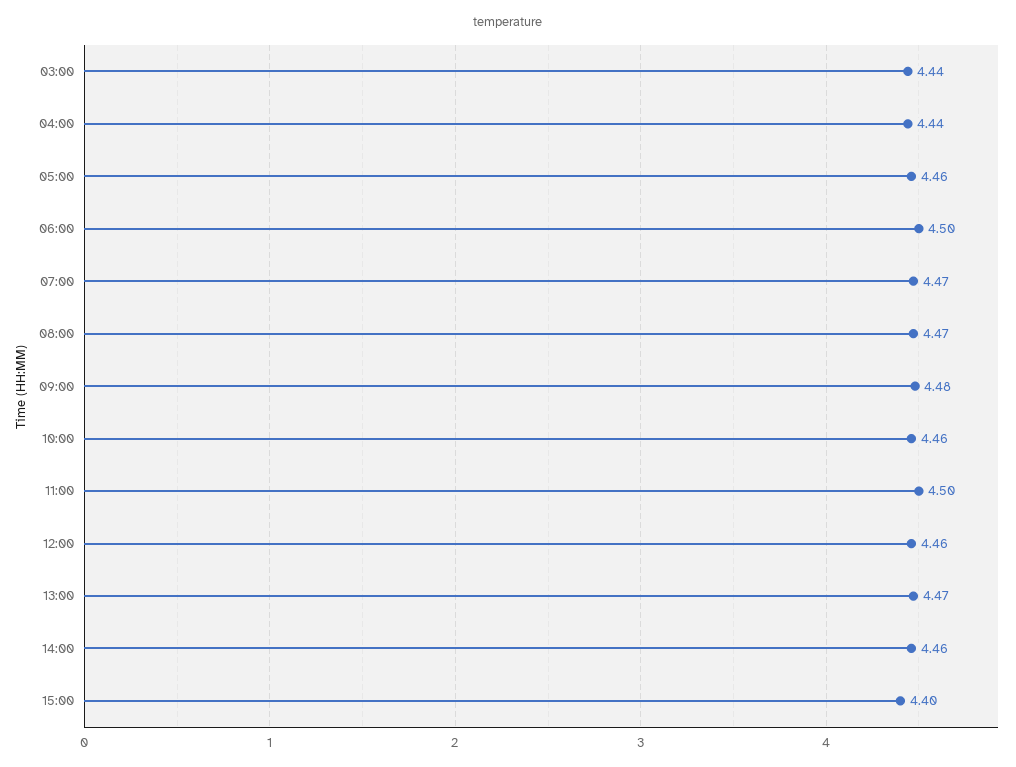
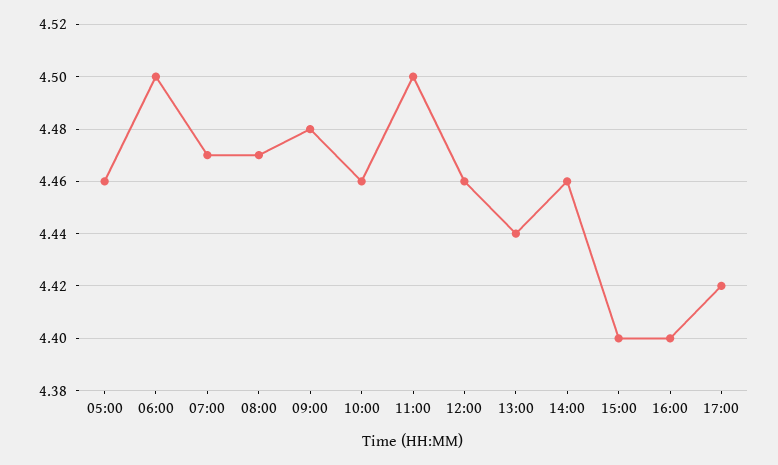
03:00: 4.44 -> none
04:00: 4.44 -> none
13:00: 4.47 -> 4.44
16:00: none -> 4.4
17:00: none -> 4.42

